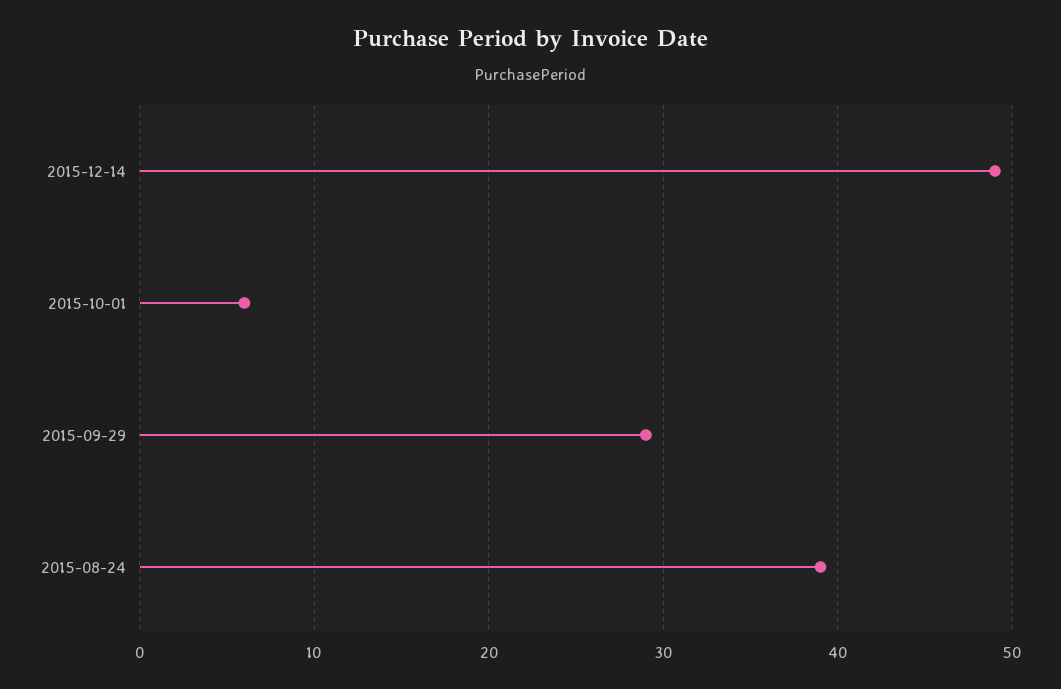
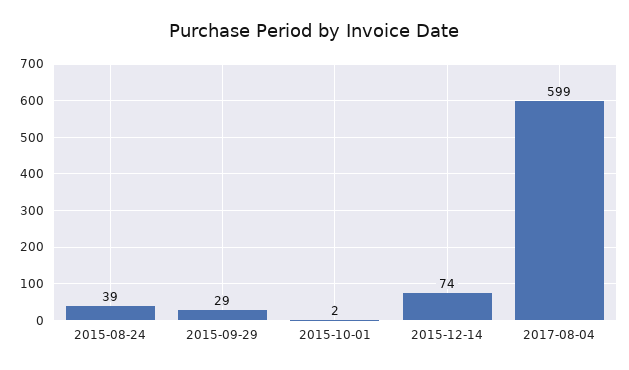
2015-12-14: 49 -> 74
2015-10-01: 6 -> 2
2017-08-04: none -> 599

